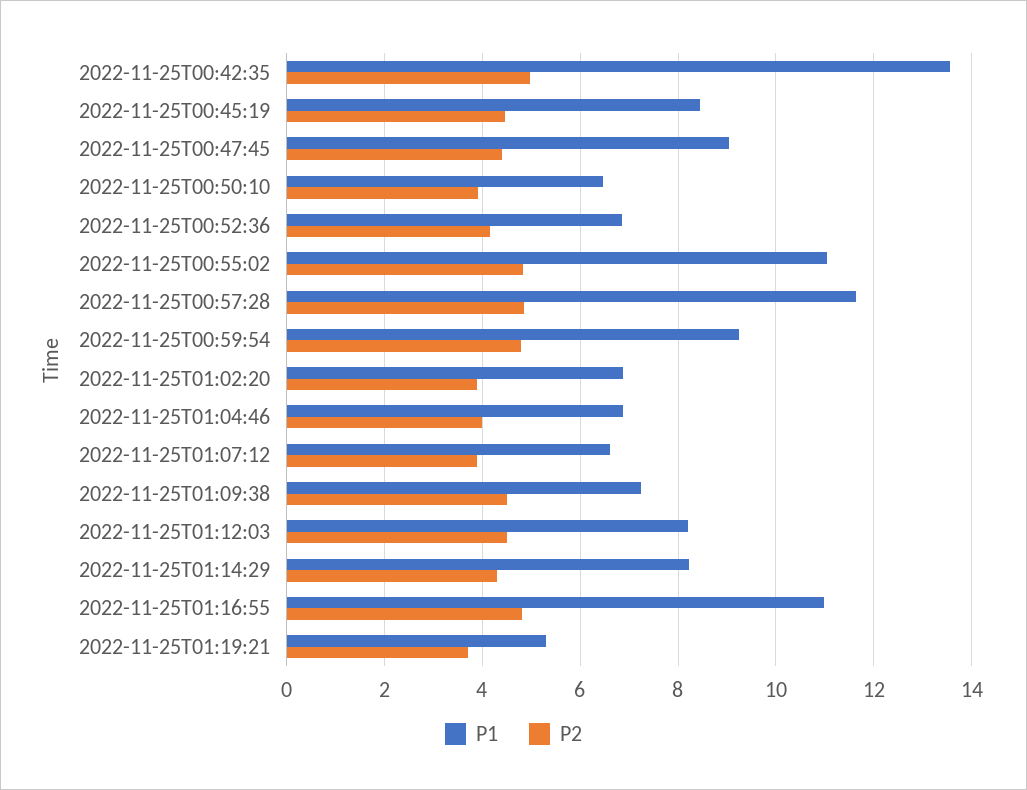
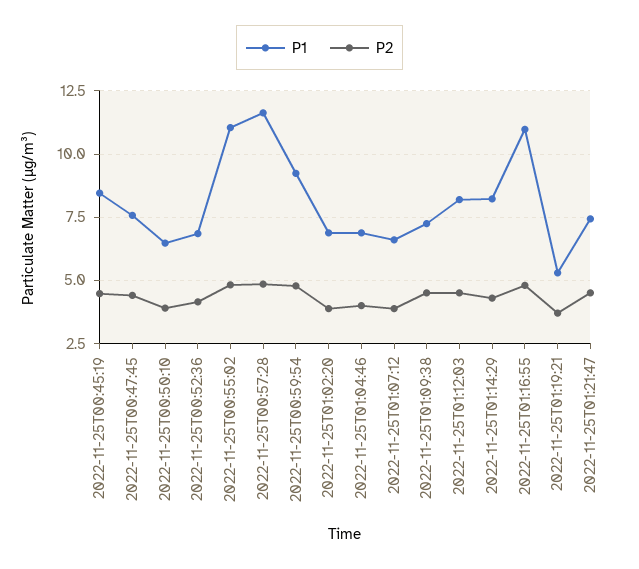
P1, 2022-11-25T00:42:35: 13.6 -> none
P2, 2022-11-25T00:42:35: 5 -> none
P1, 2022-11-25T00:47:45: 9 -> 7.5
P1, 2022-11-25T01:21:47: none -> 7.5
P2, 2022-11-25T01:21:47: none -> 4.5

